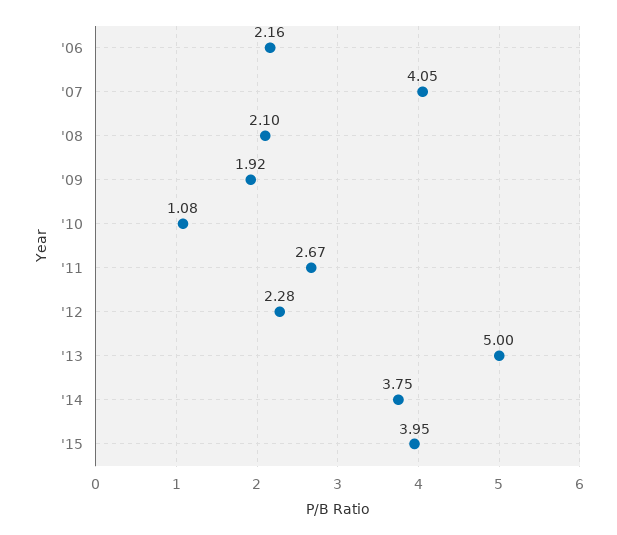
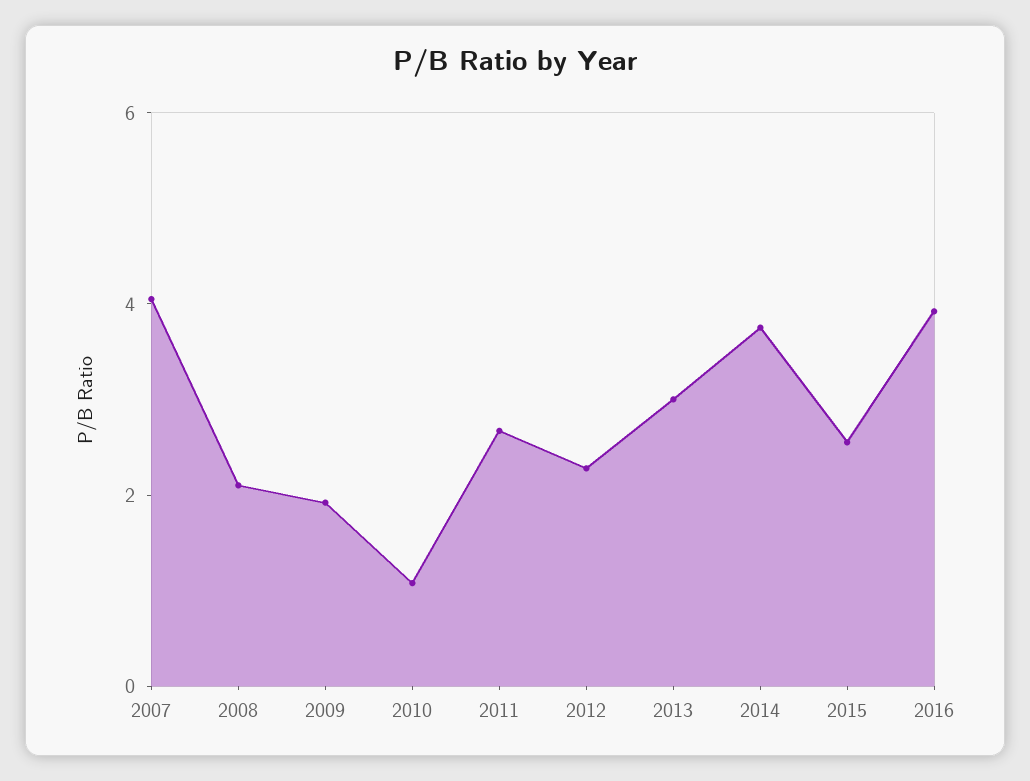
'06: 2.16 -> none
'13: 5 -> 3
'15: 3.95 -> 2.5
2016: none -> 4

